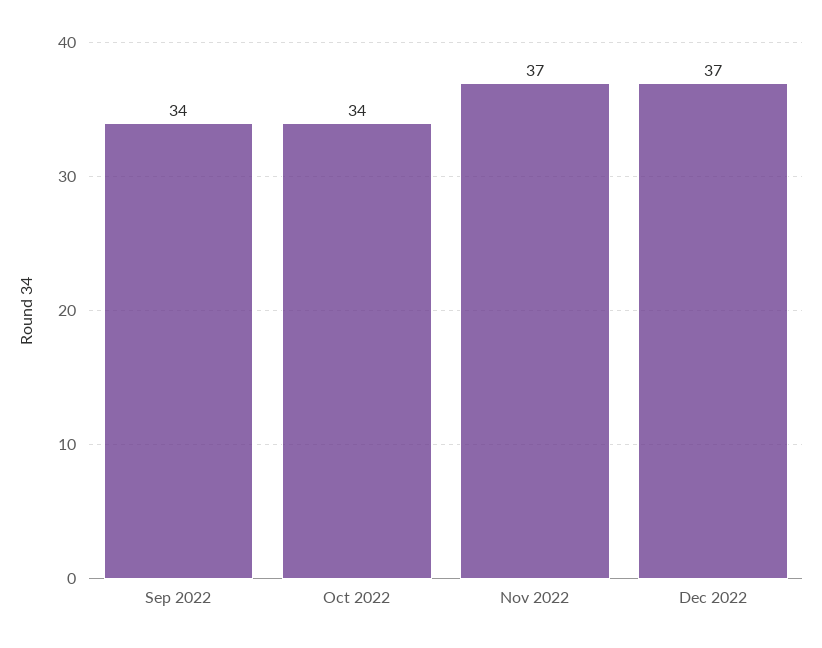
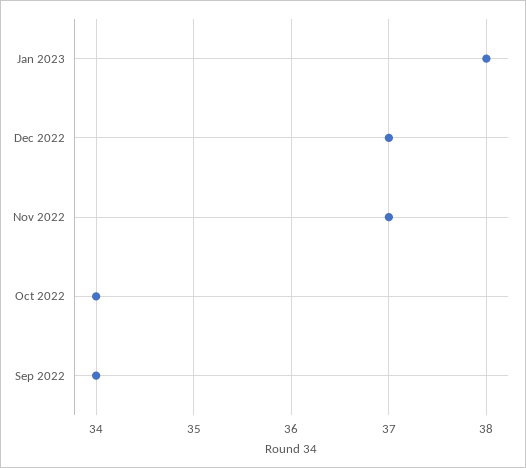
Jan 2023: none -> 38

